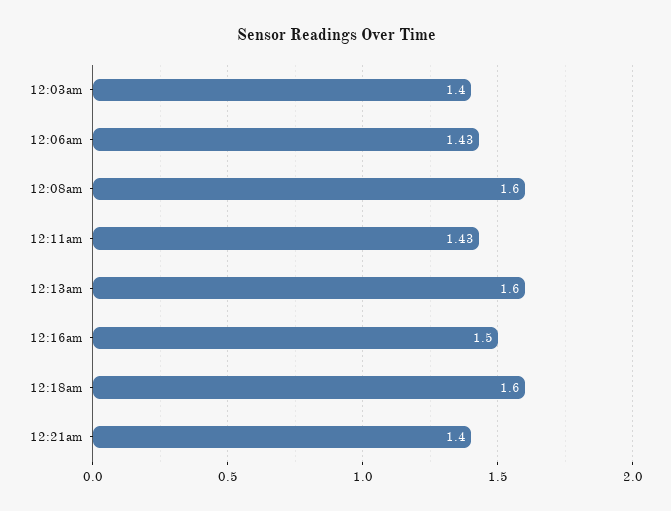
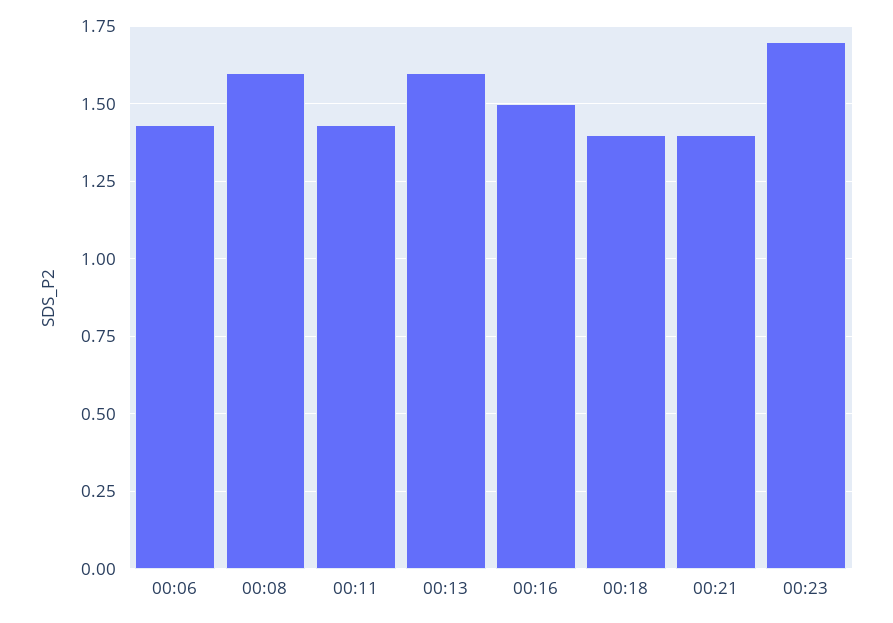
12:03am: 1.4 -> none
12:18am: 1.6 -> 1.4
00:23: none -> 1.7

